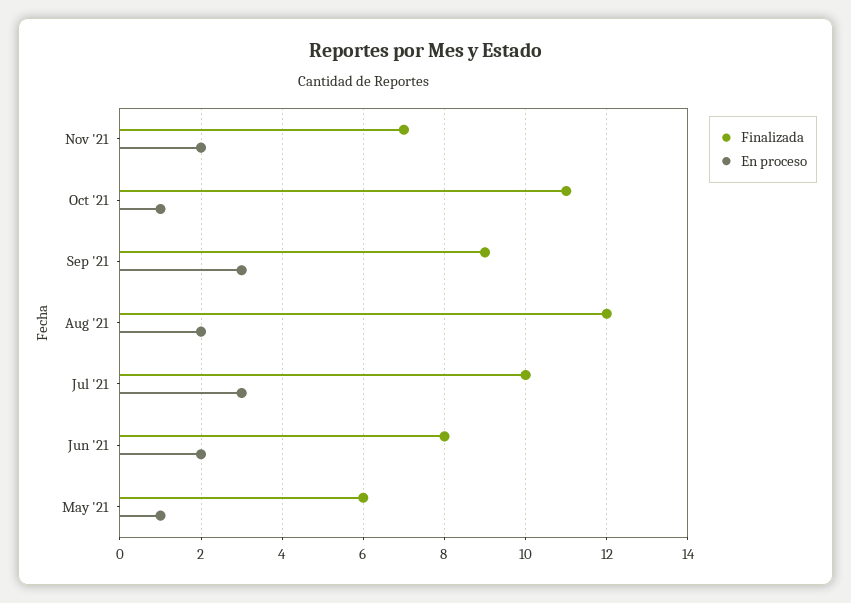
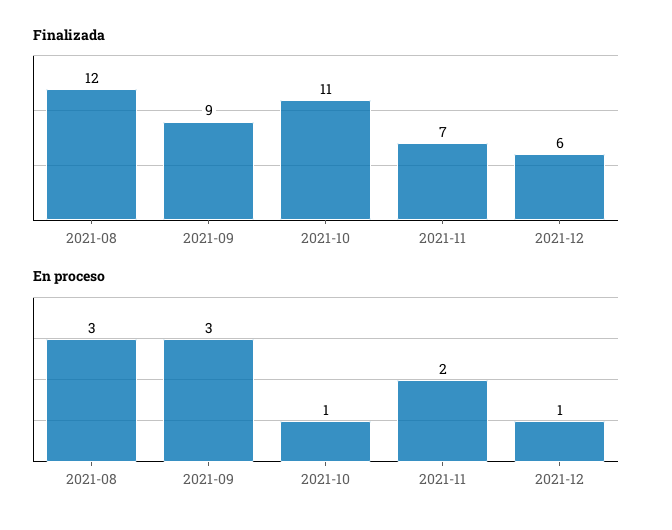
En proceso, Aug '21: 2 -> 3
Finalizada, Jul '21: 10 -> none
En proceso, Jul '21: 3 -> none
Finalizada, Jun '21: 8 -> none
En proceso, Jun '21: 2 -> none
Finalizada, May '21: 6 -> none
En proceso, May '21: 1 -> none
Finalizada, 2021-12: none -> 6
En proceso, 2021-12: none -> 1

